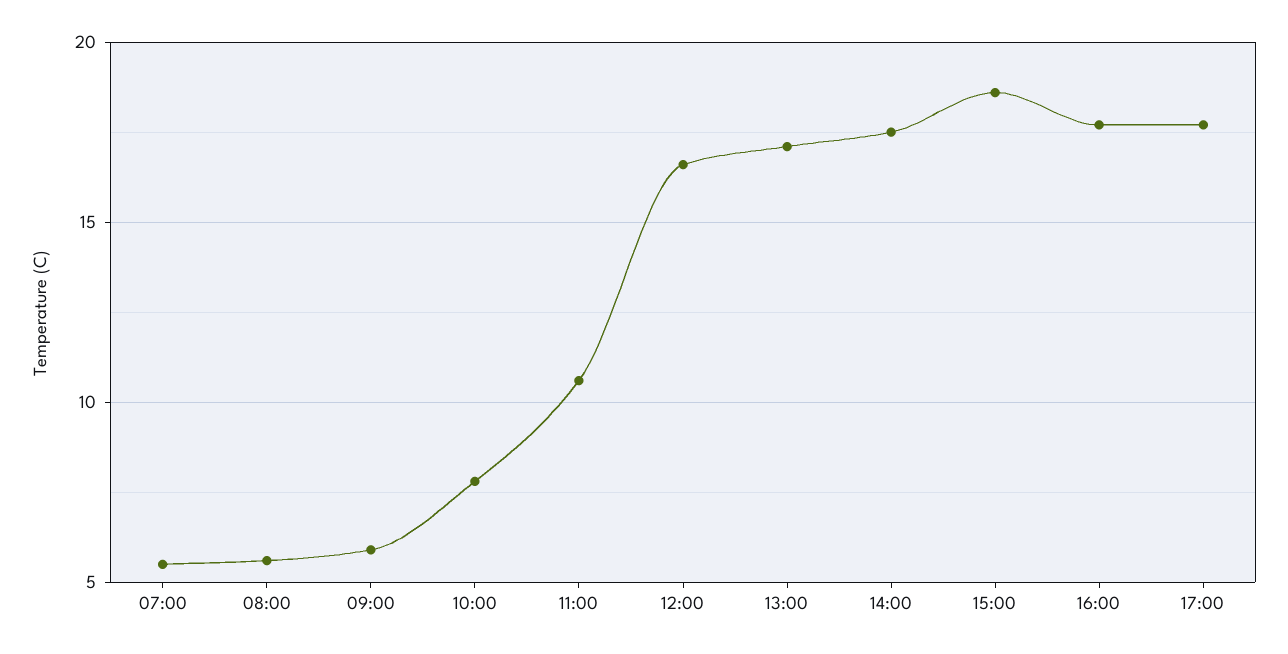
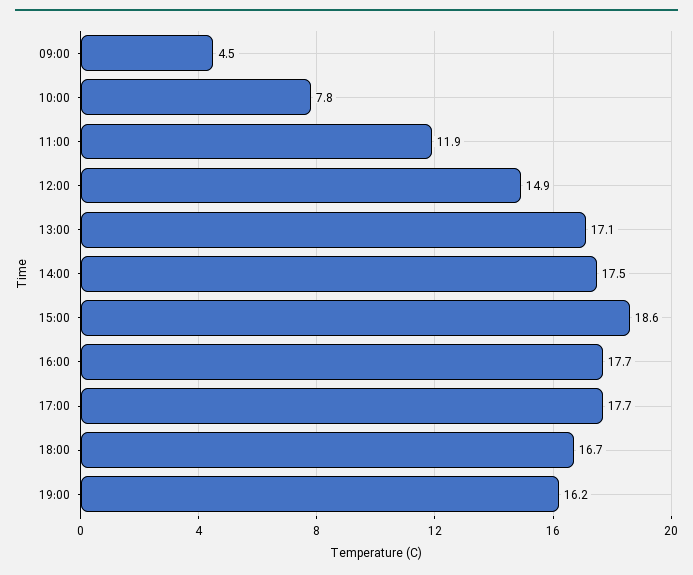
07:00: 5.5 -> none
08:00: 5.5 -> none
09:00: 6 -> 4.5
11:00: 10.5 -> 11.9
12:00: 16.5 -> 14.9
18:00: none -> 16.7
19:00: none -> 16.2

